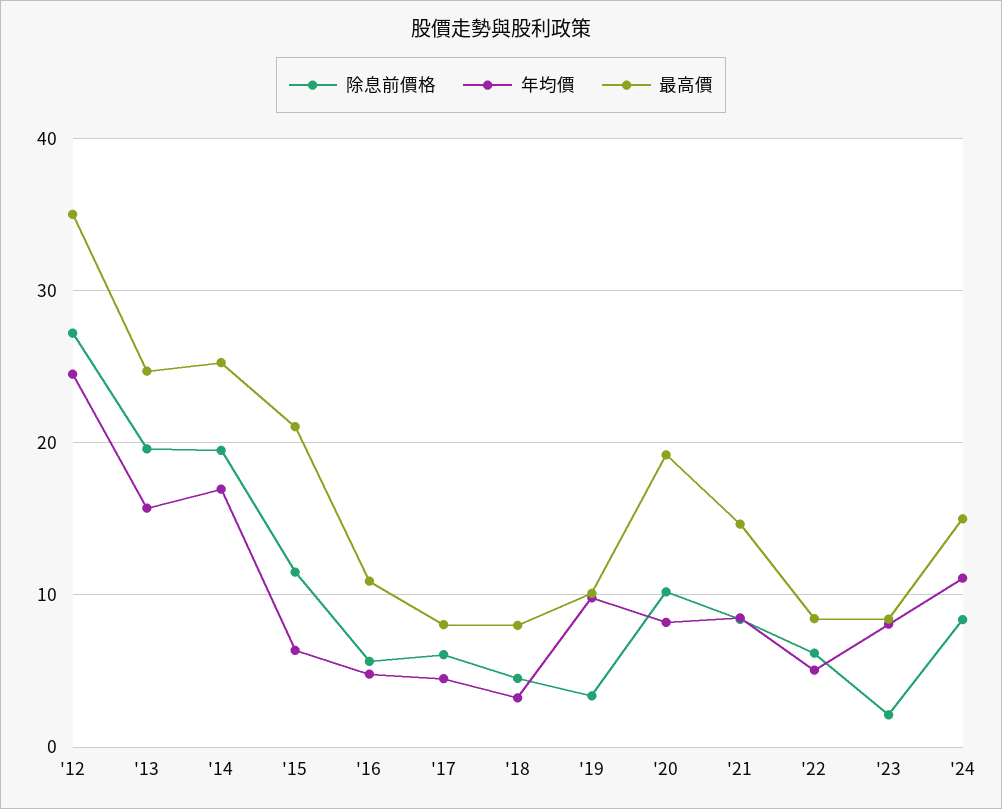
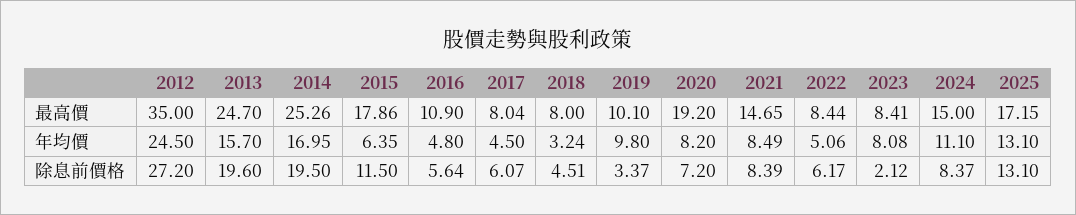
最高價, '15: 21 -> 17.86
除息前價格, '20: 10 -> 7.2
最高價, 2025: none -> 17.15
年均價, 2025: none -> 13.1
除息前價格, 2025: none -> 13.1

